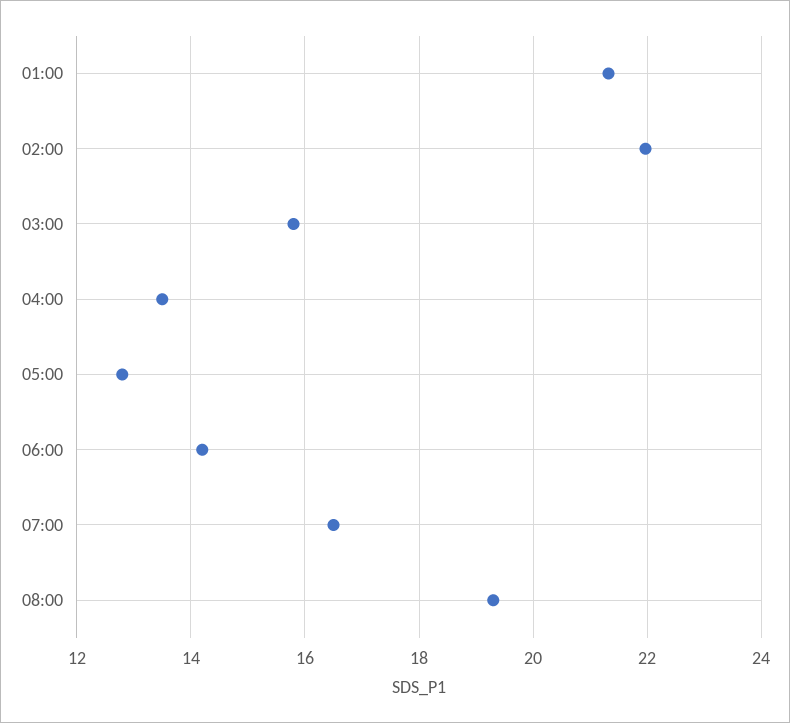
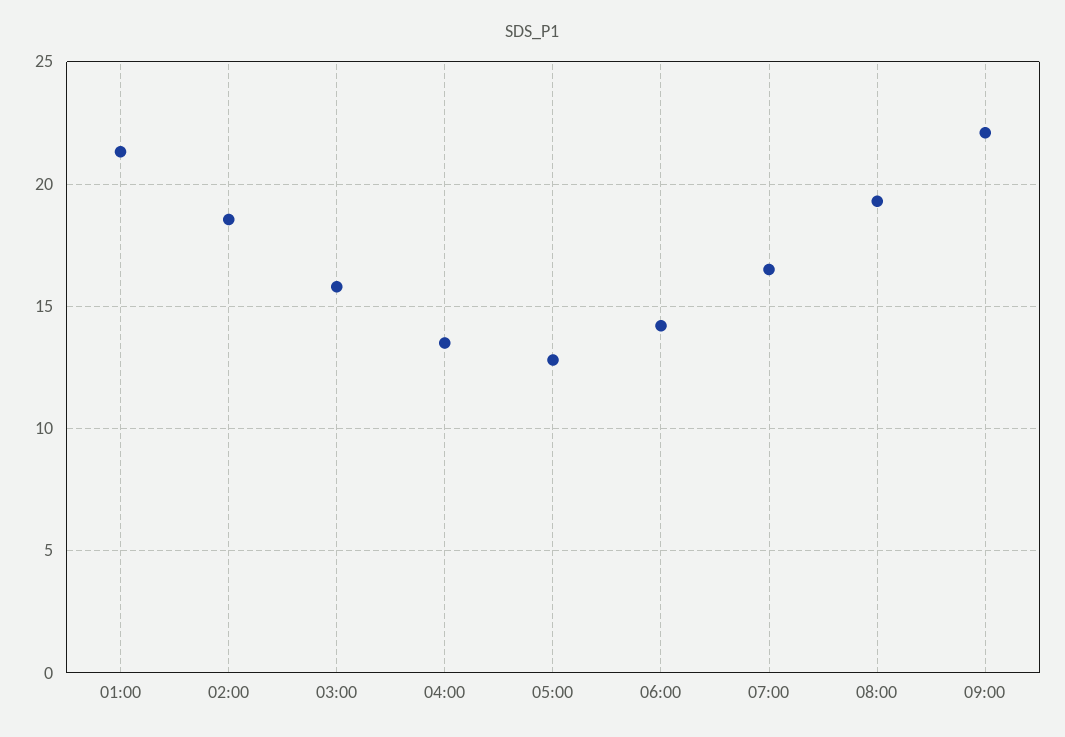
02:00: 22 -> 18.5
09:00: none -> 22

